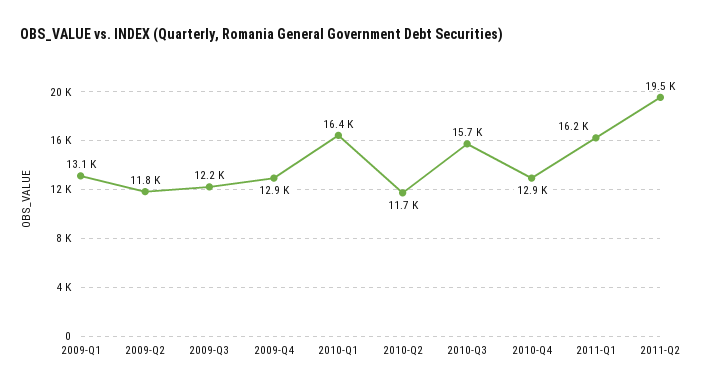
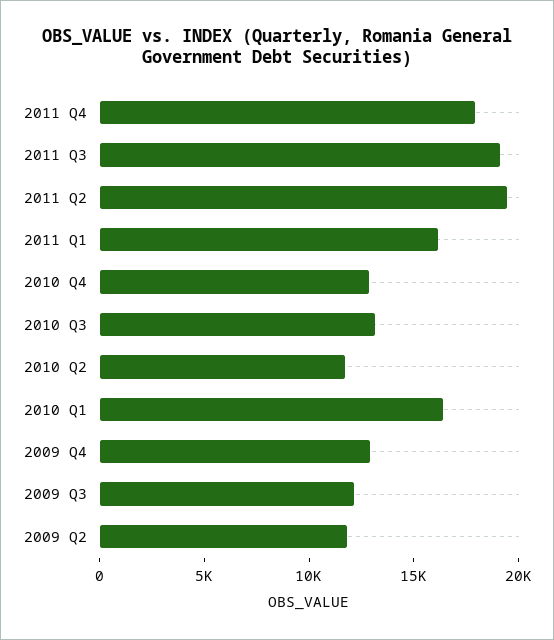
2009-Q1: 13100 -> none
2010-Q3: 15700 -> 13000
2011 Q4: none -> 18000
2011 Q3: none -> 19000

